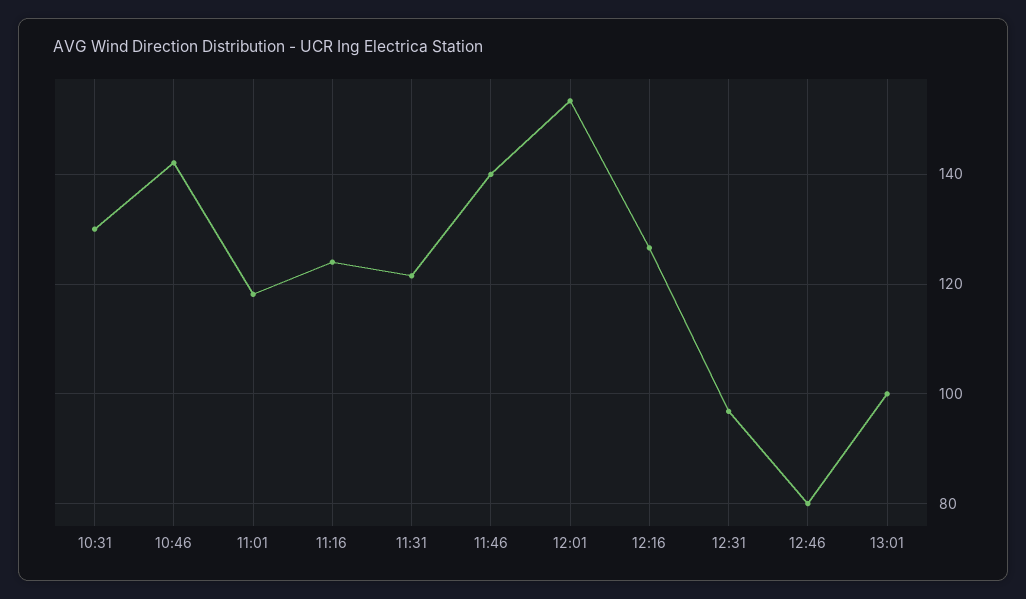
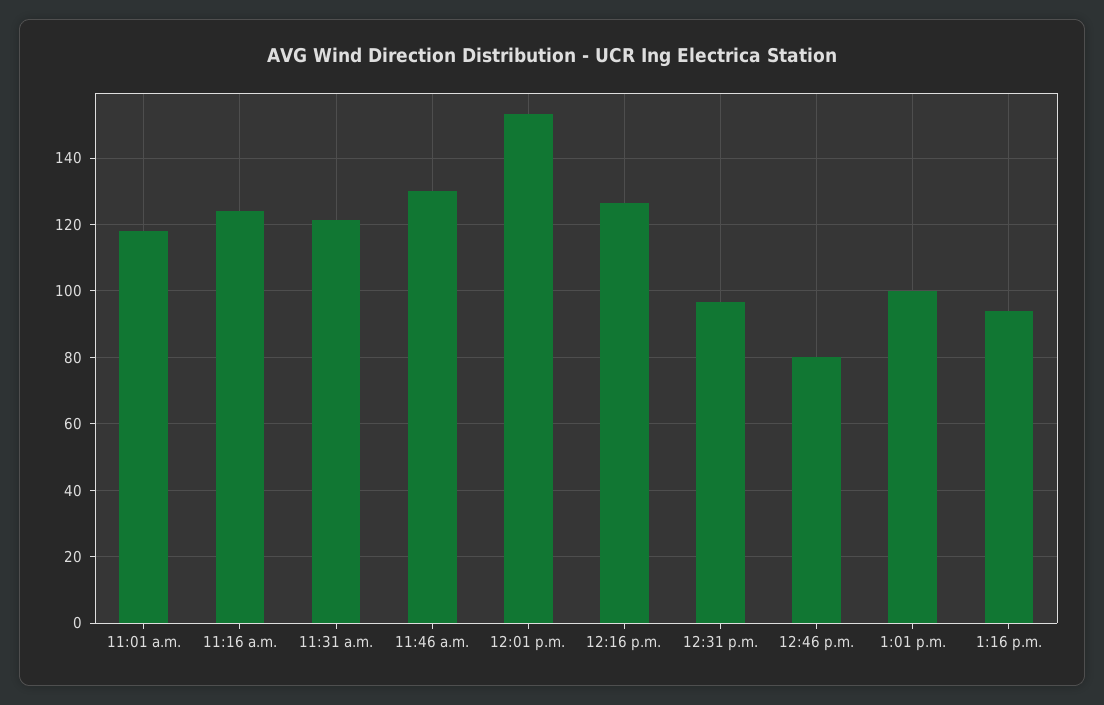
10:31: 130 -> none
10:46: 142 -> none
11:46: 140 -> 130
1:16 p.m.: none -> 94

